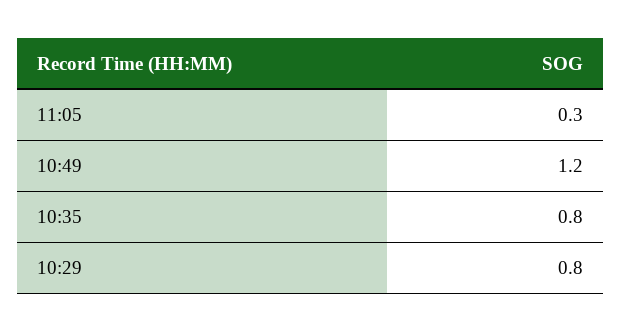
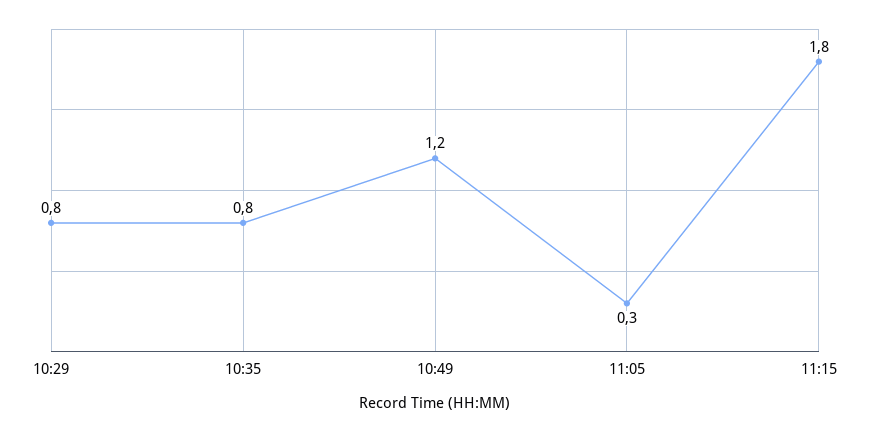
11:15: none -> 1.8

